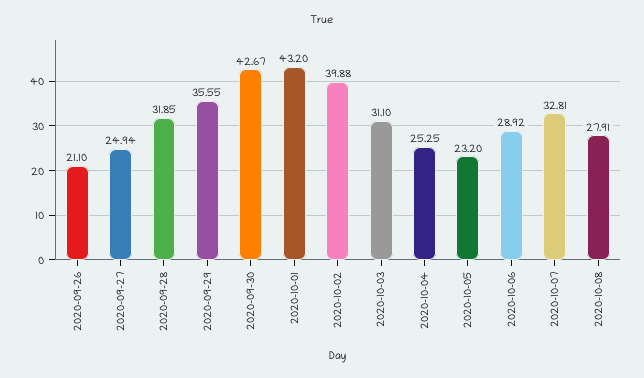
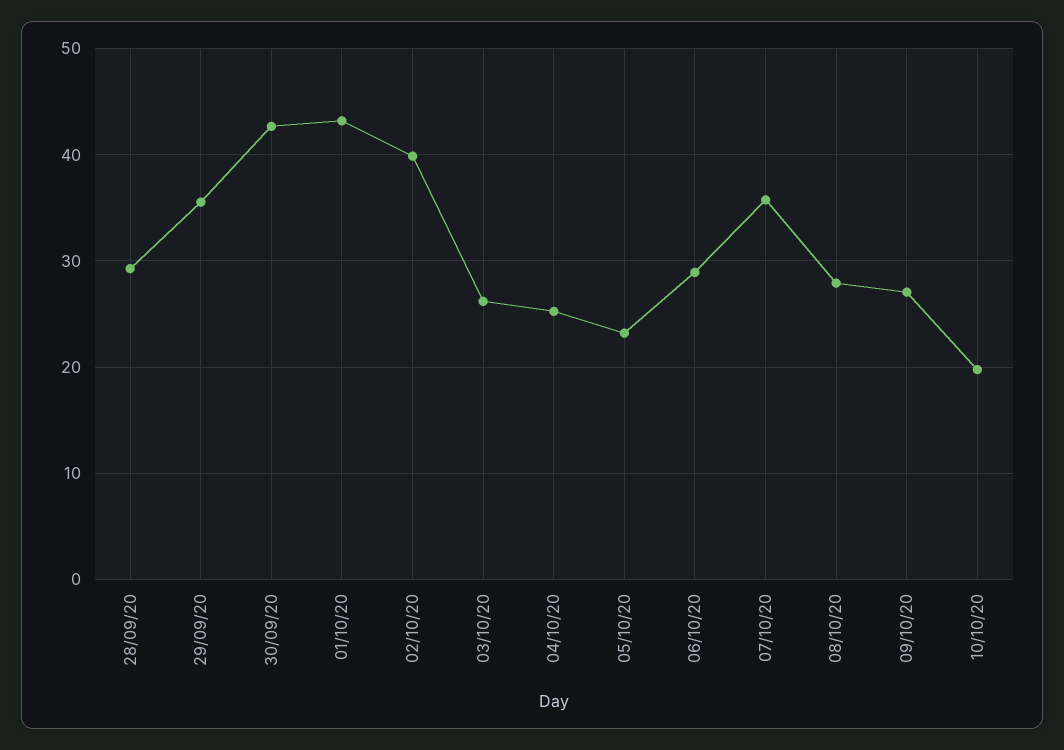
2020-09-26: 21.1 -> none
2020-09-27: 24.94 -> none
2020-09-28: 31.85 -> 29
2020-10-03: 31.1 -> 26
2020-10-07: 32.81 -> 36
09/10/20: none -> 27
10/10/20: none -> 20

